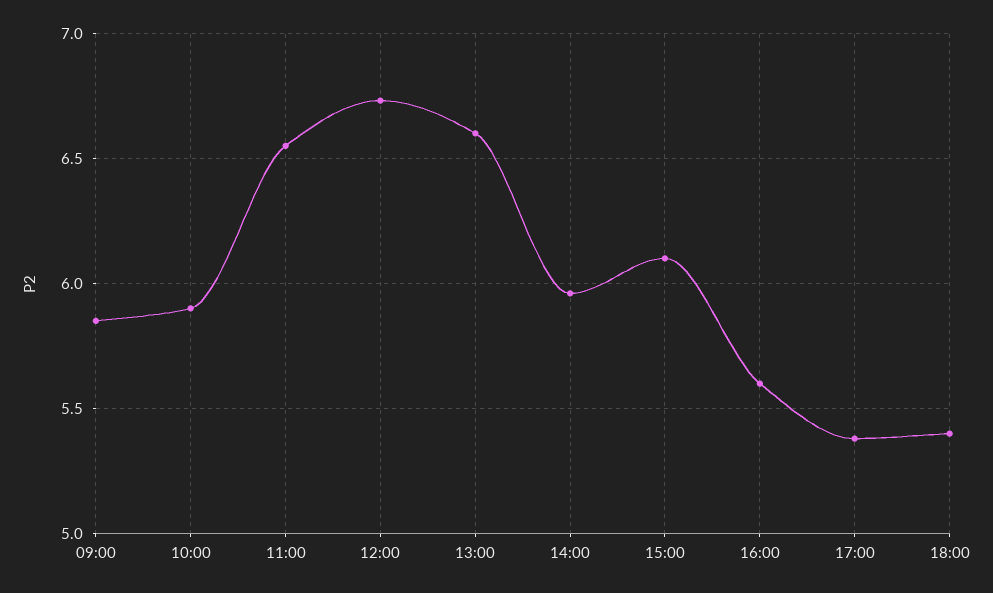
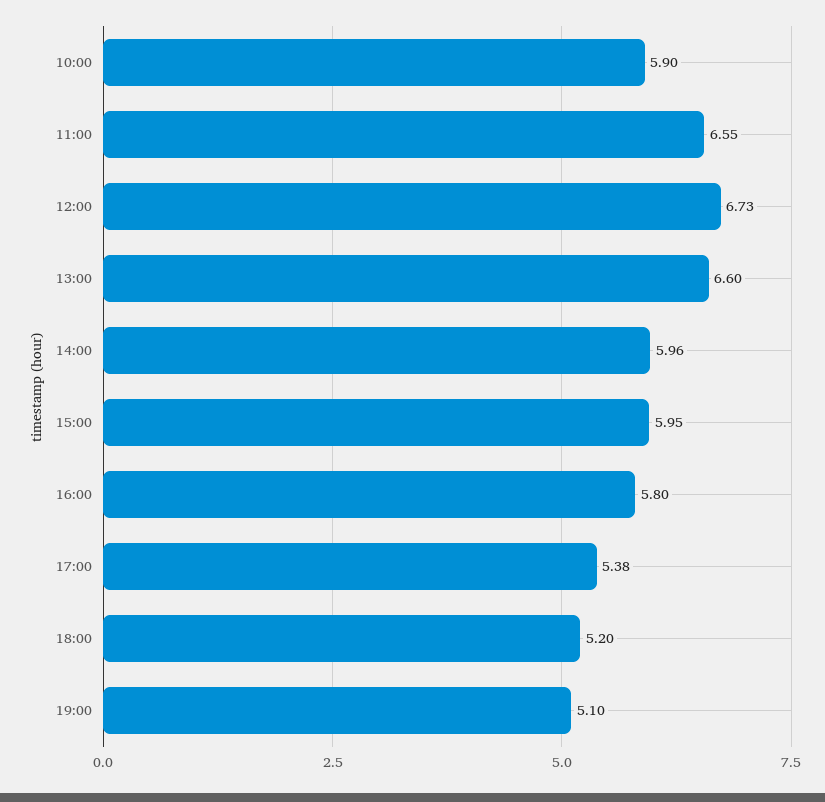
09:00: 5.85 -> none
15:00: 6.1 -> 5.95
16:00: 5.6 -> 5.8
18:00: 5.4 -> 5.2
19:00: none -> 5.1

